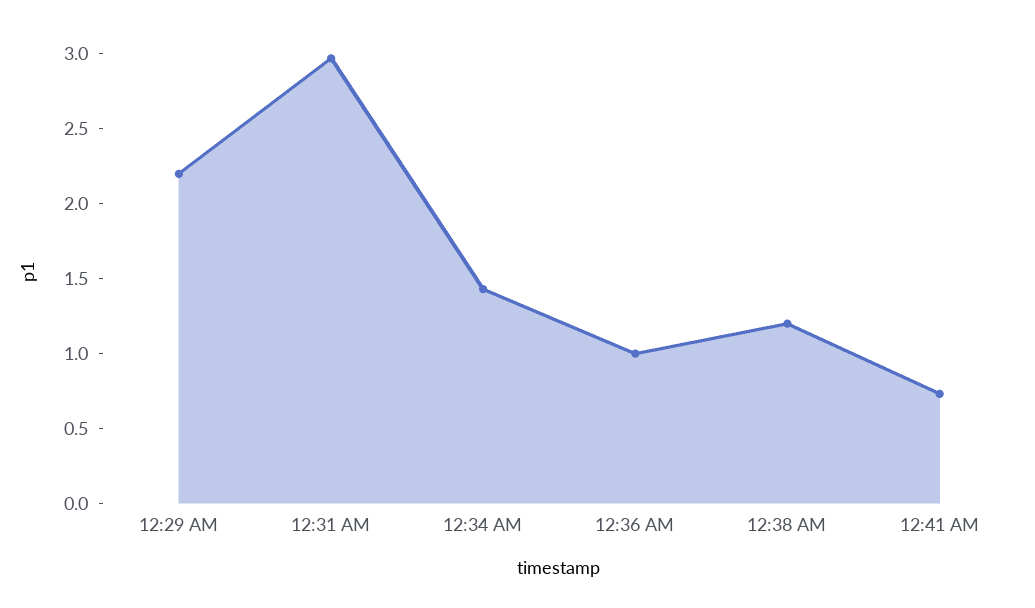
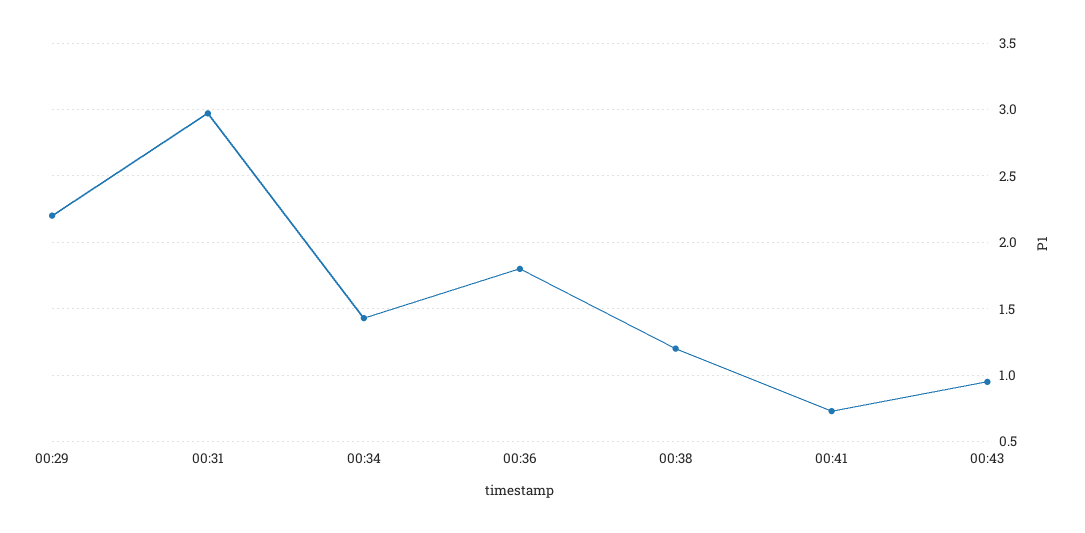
12:36 AM: 1 -> 1.8
00:43: none -> 0.95

